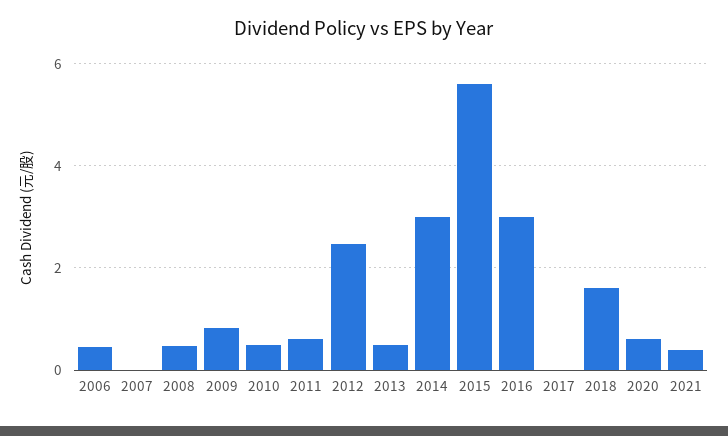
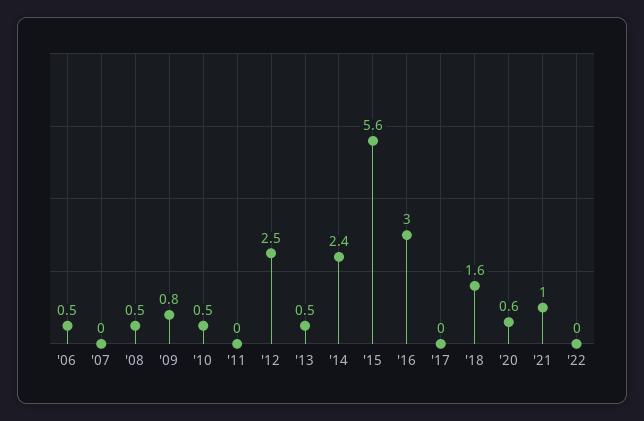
2011: 0.6 -> 0
2014: 3 -> 2.4
2021: 0.4 -> 1
'22: none -> 0

